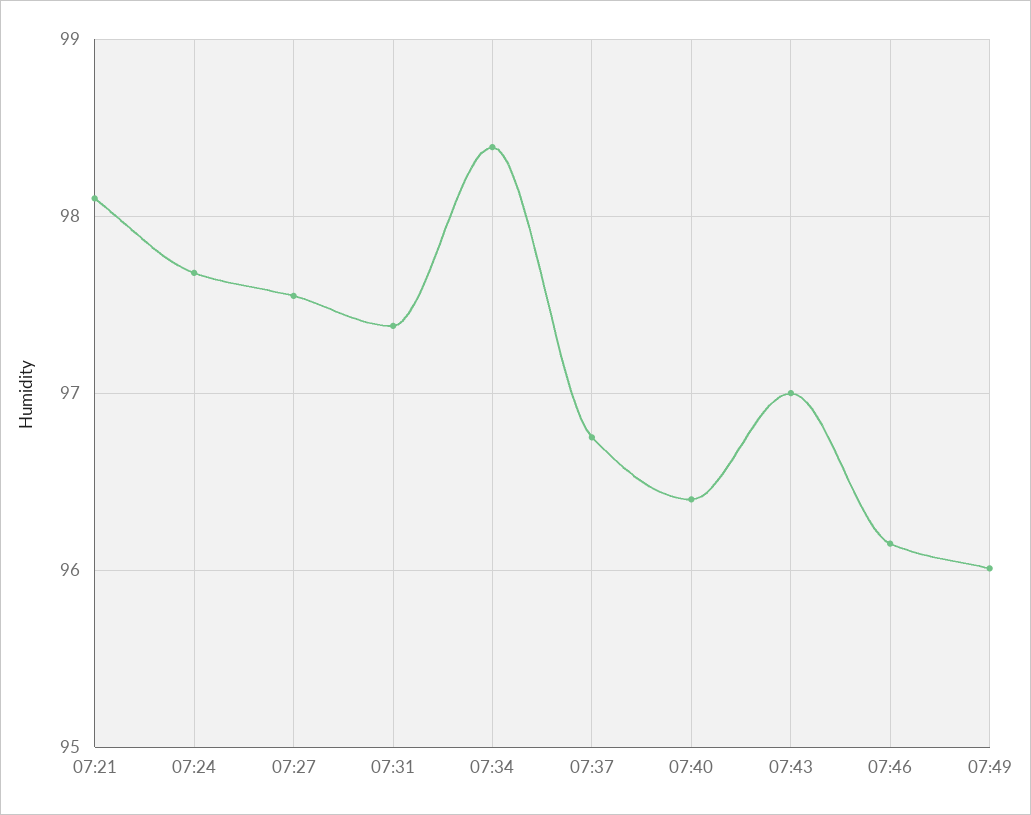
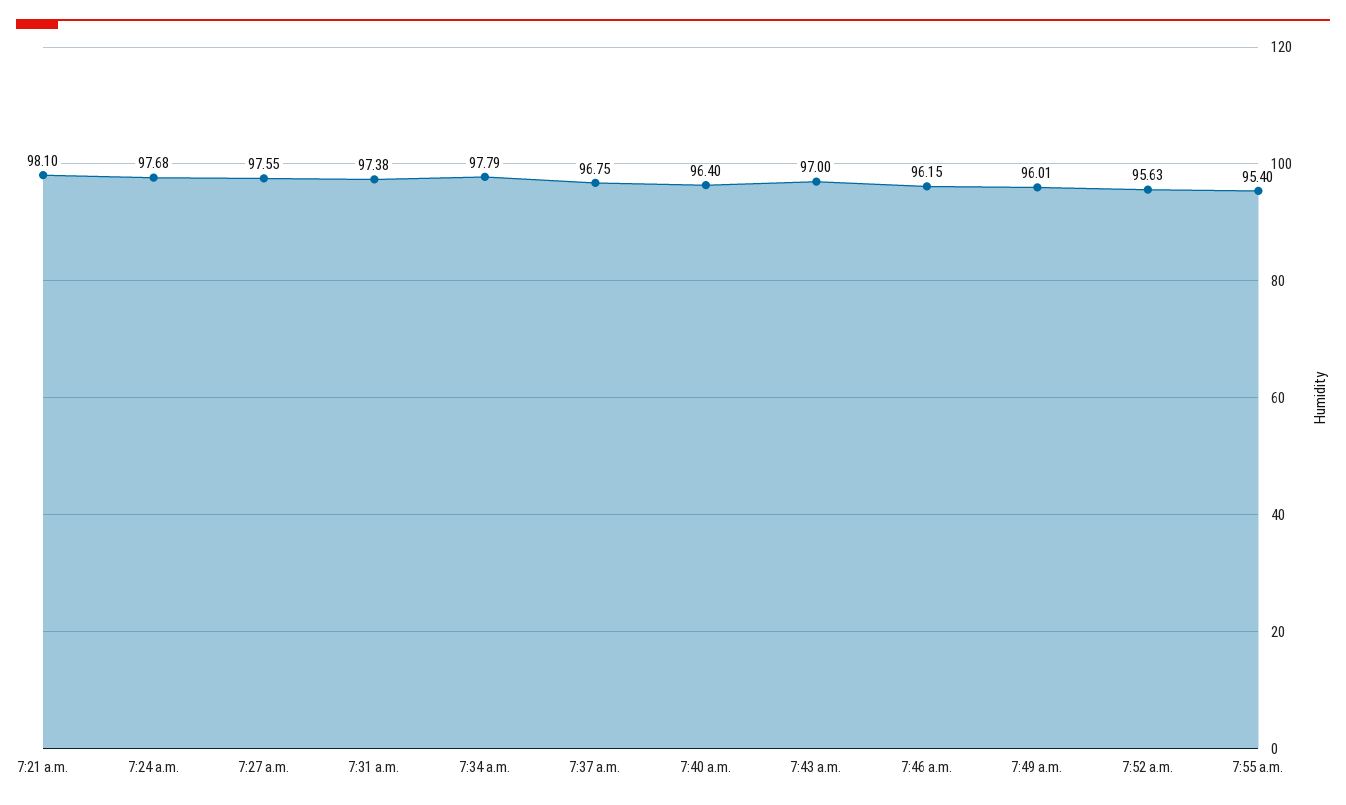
07:34: 98.4 -> 97.79
7:52 a.m.: none -> 95.63
7:55 a.m.: none -> 95.4

